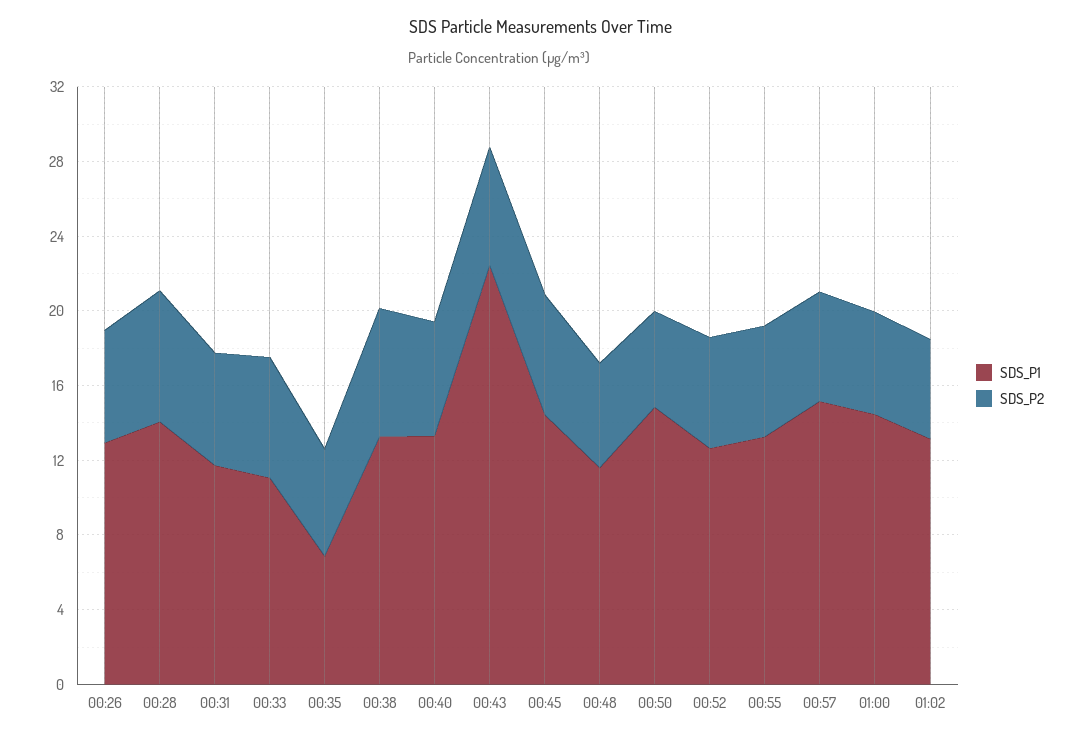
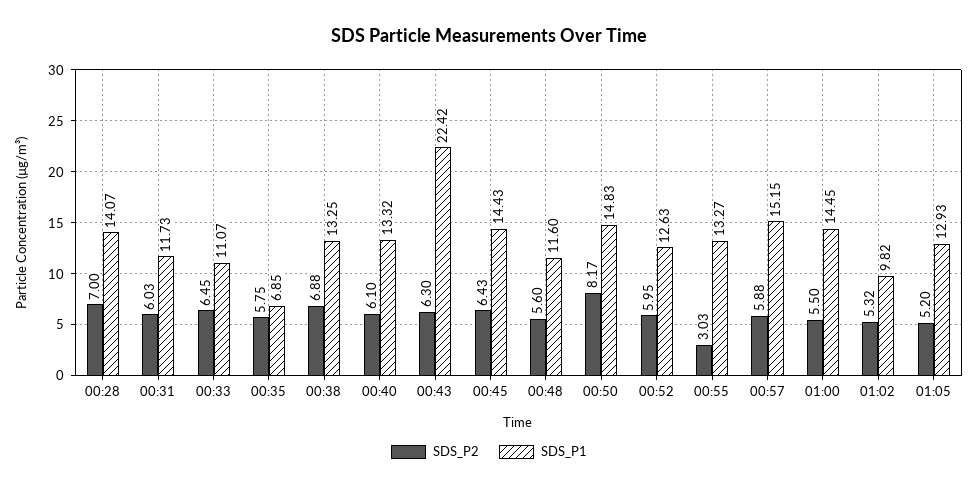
SDS_P1, 00:26: 13 -> none
SDS_P2, 00:26: 6 -> none
SDS_P2, 00:50: 5 -> 8.17
SDS_P2, 00:55: 6 -> 3.03
SDS_P1, 01:02: 13 -> 9.82
SDS_P2, 01:05: none -> 5.2
SDS_P1, 01:05: none -> 12.93

